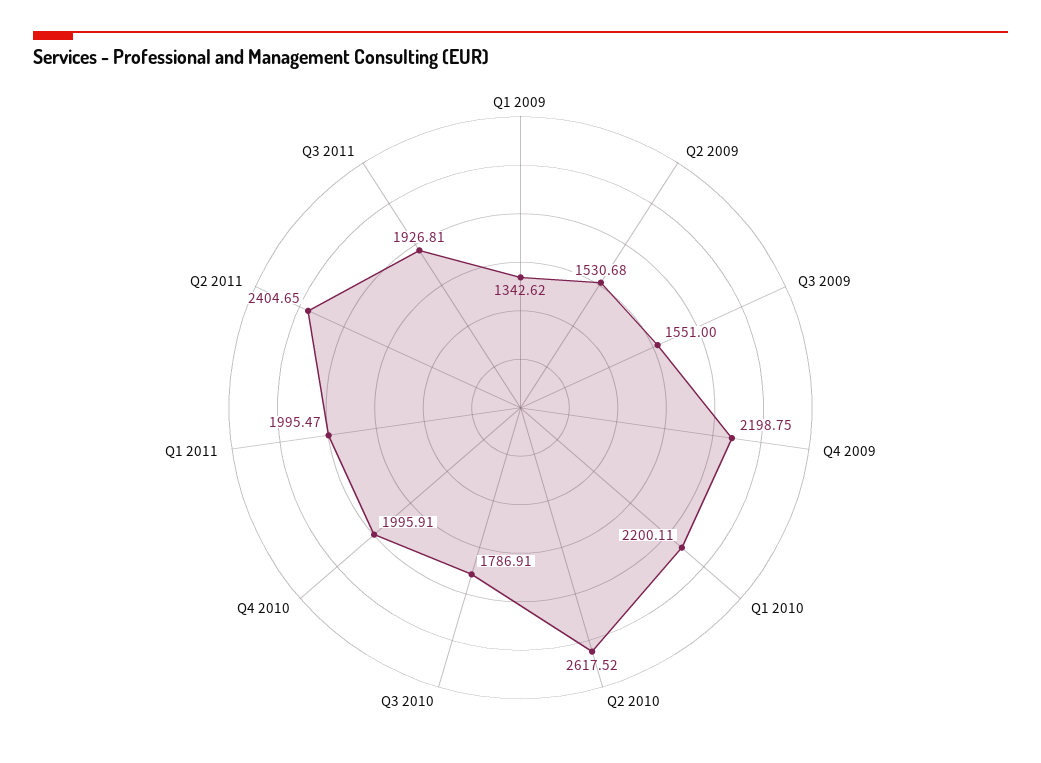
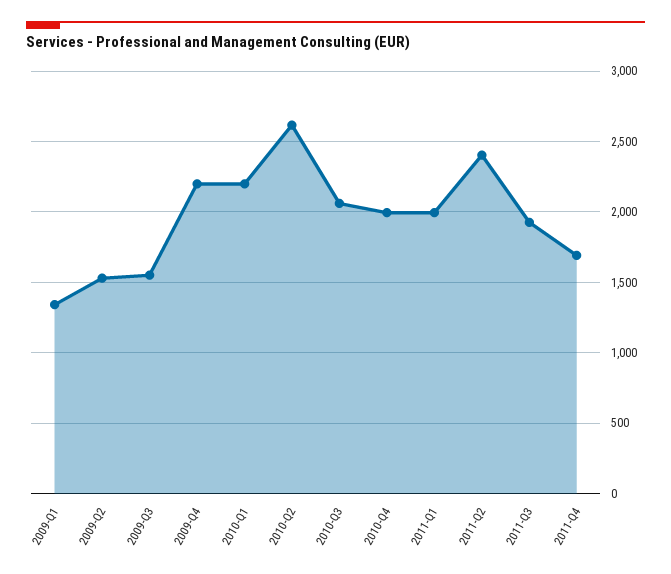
Q3 2010: 1786.91 -> 2050
2011-Q4: none -> 1700

